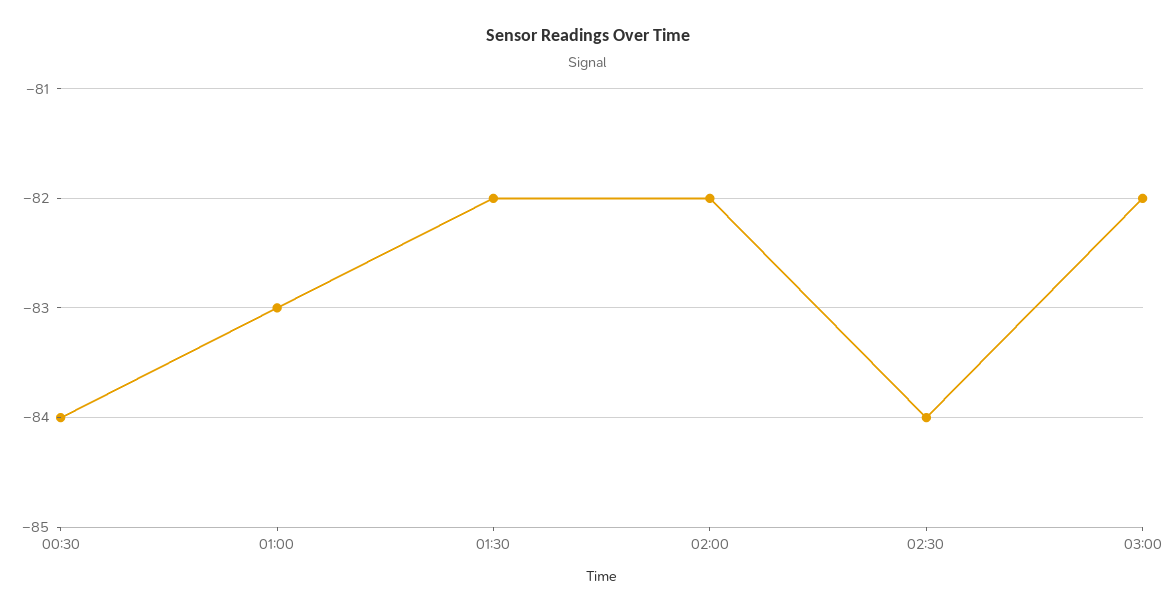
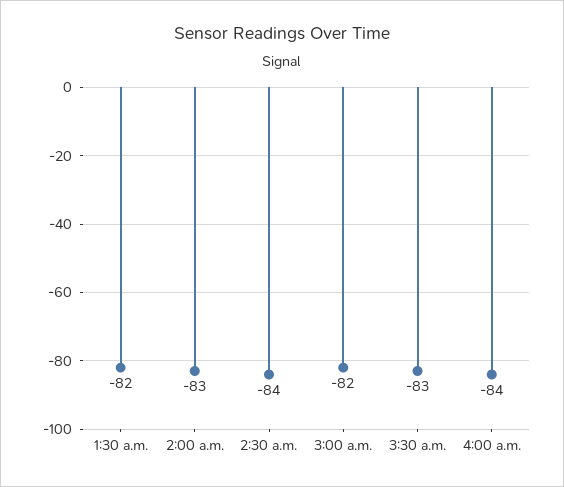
00:30: -84 -> none
01:00: -83 -> none
02:00: -82 -> -83
3:30 a.m.: none -> -83
4:00 a.m.: none -> -84

